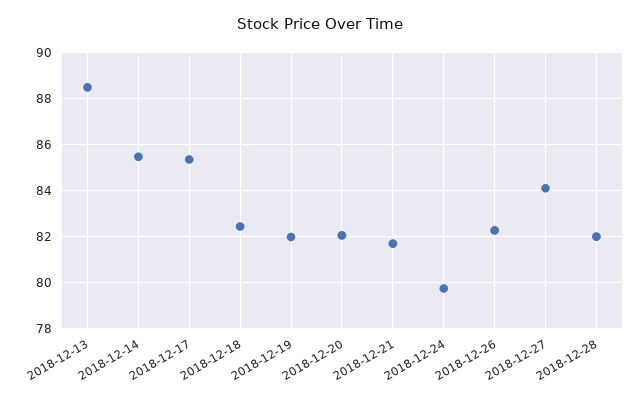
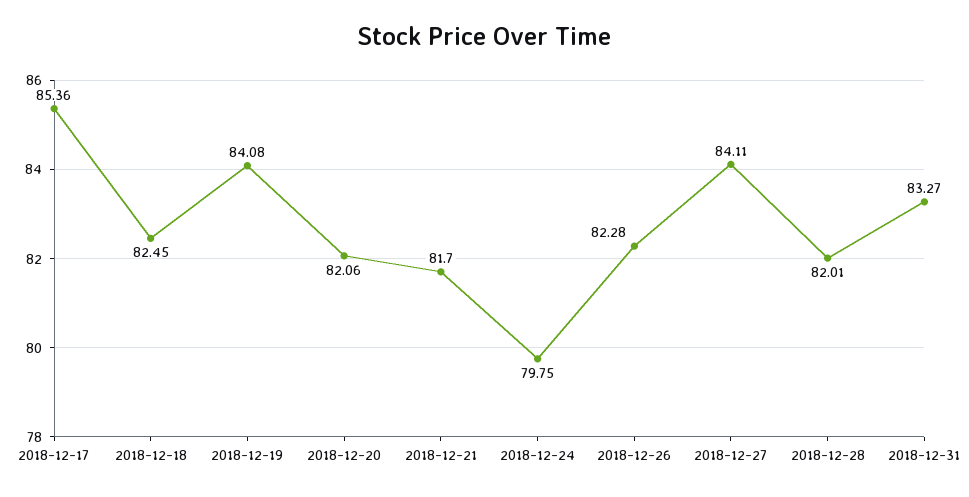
2018-12-13: 88.5 -> none
2018-12-14: 85.5 -> none
2018-12-19: 82 -> 84.08
2018-12-31: none -> 83.27

